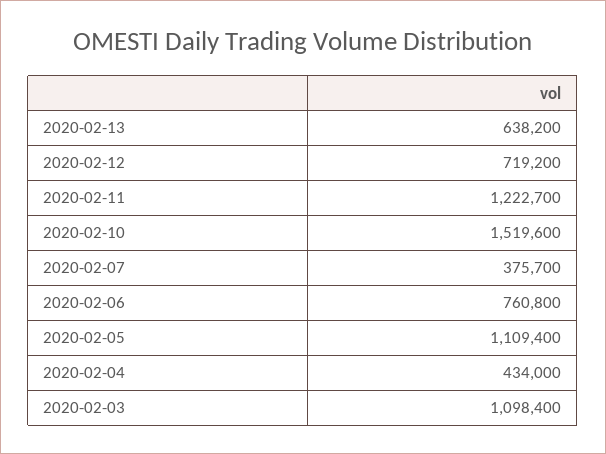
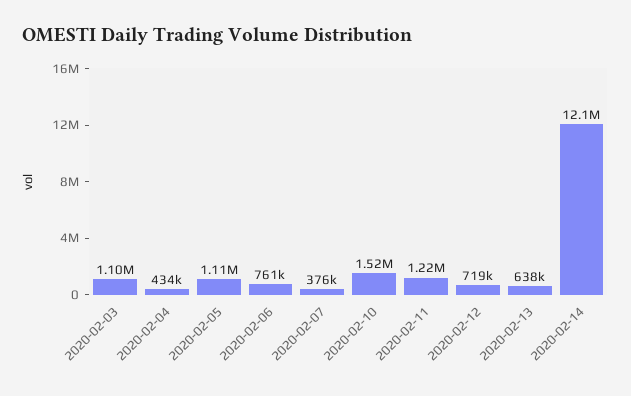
2020-02-14: none -> 12100000

